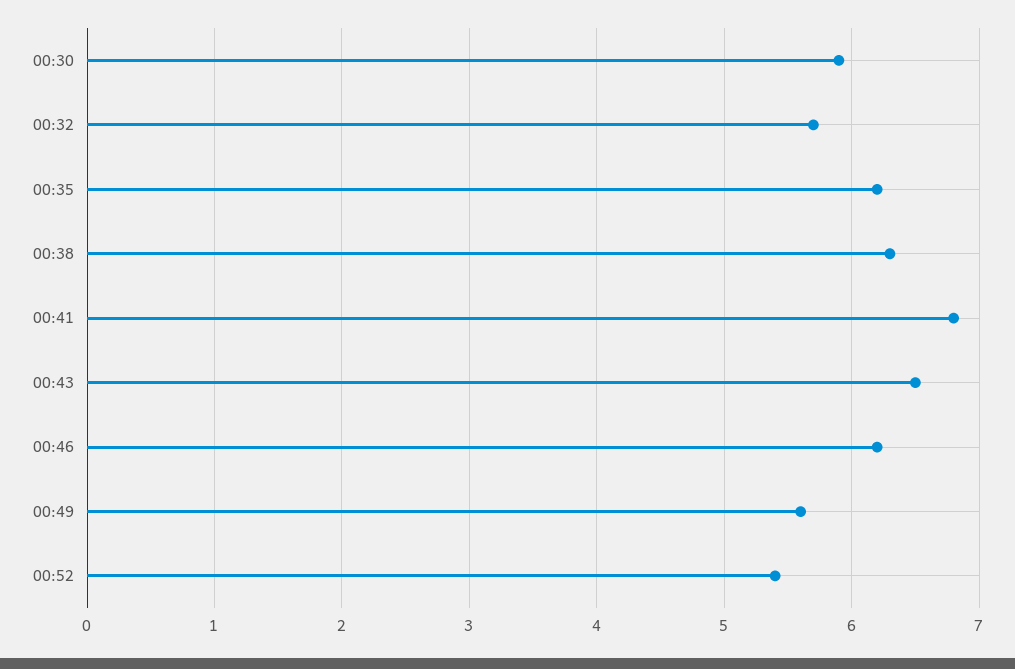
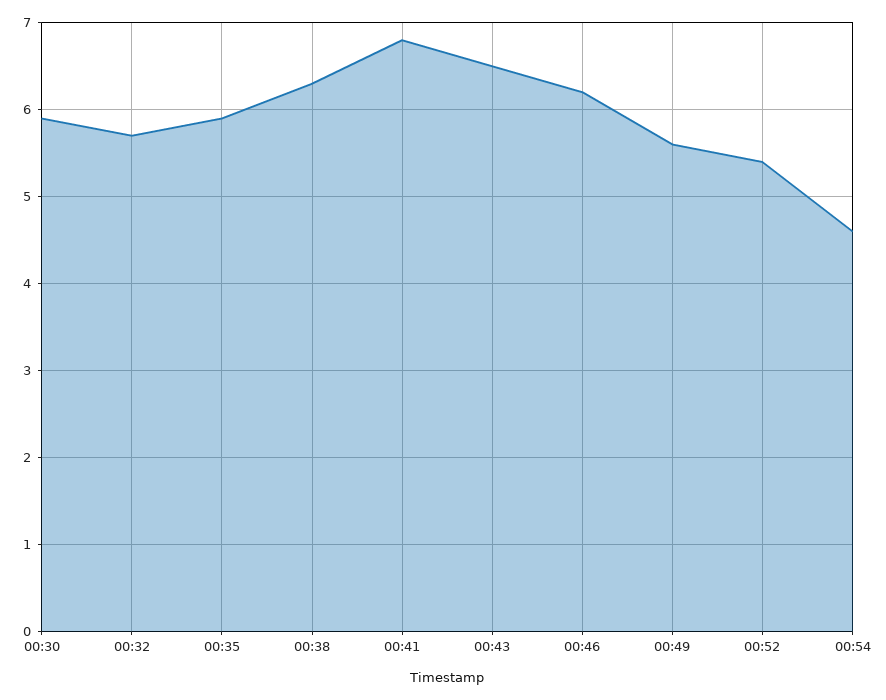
00:35: 6.2 -> 5.9
00:54: none -> 4.6

